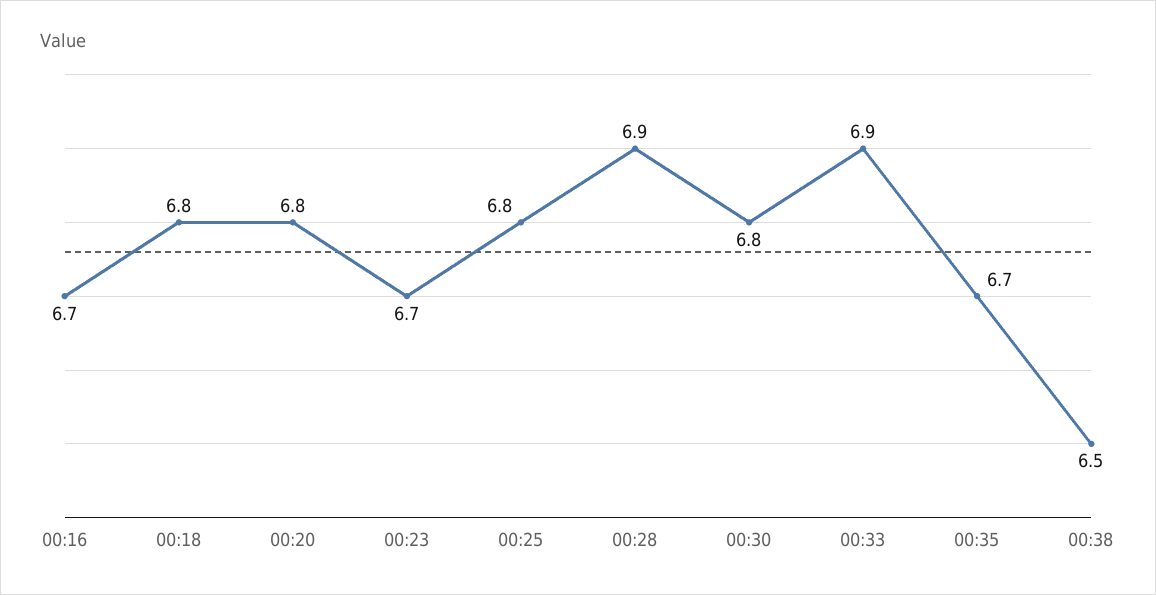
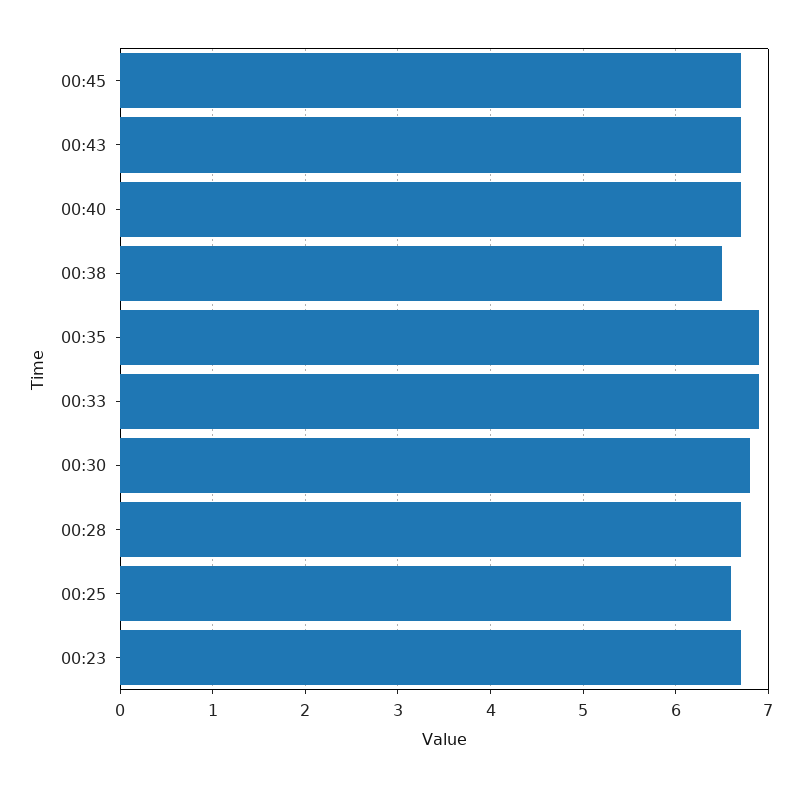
00:16: 6.7 -> none
00:18: 6.8 -> none
00:20: 6.8 -> none
00:25: 6.8 -> 6.6
00:28: 6.9 -> 6.7
00:35: 6.7 -> 6.9
00:45: none -> 6.7
00:43: none -> 6.7
00:40: none -> 6.7

